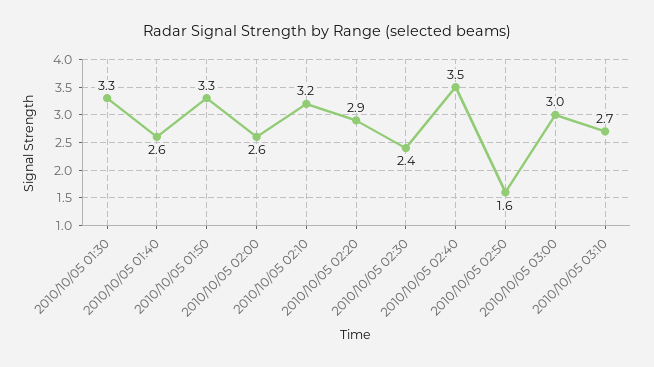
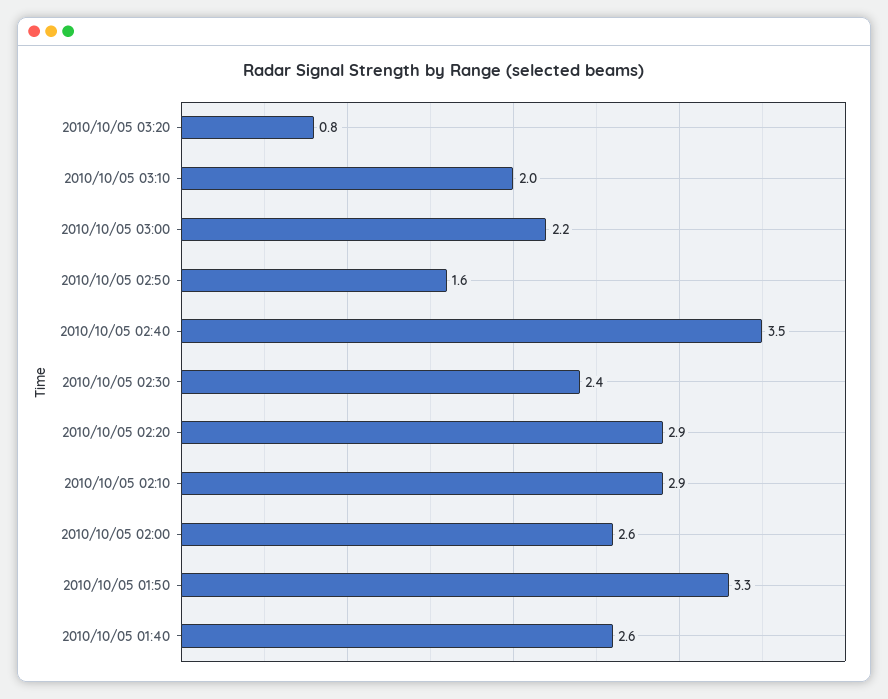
2010/10/05 01:30: 3.3 -> none
2010/10/05 02:10: 3.2 -> 2.9
2010/10/05 03:00: 3 -> 2.2
2010/10/05 03:10: 2.7 -> 2
2010/10/05 03:20: none -> 0.8

